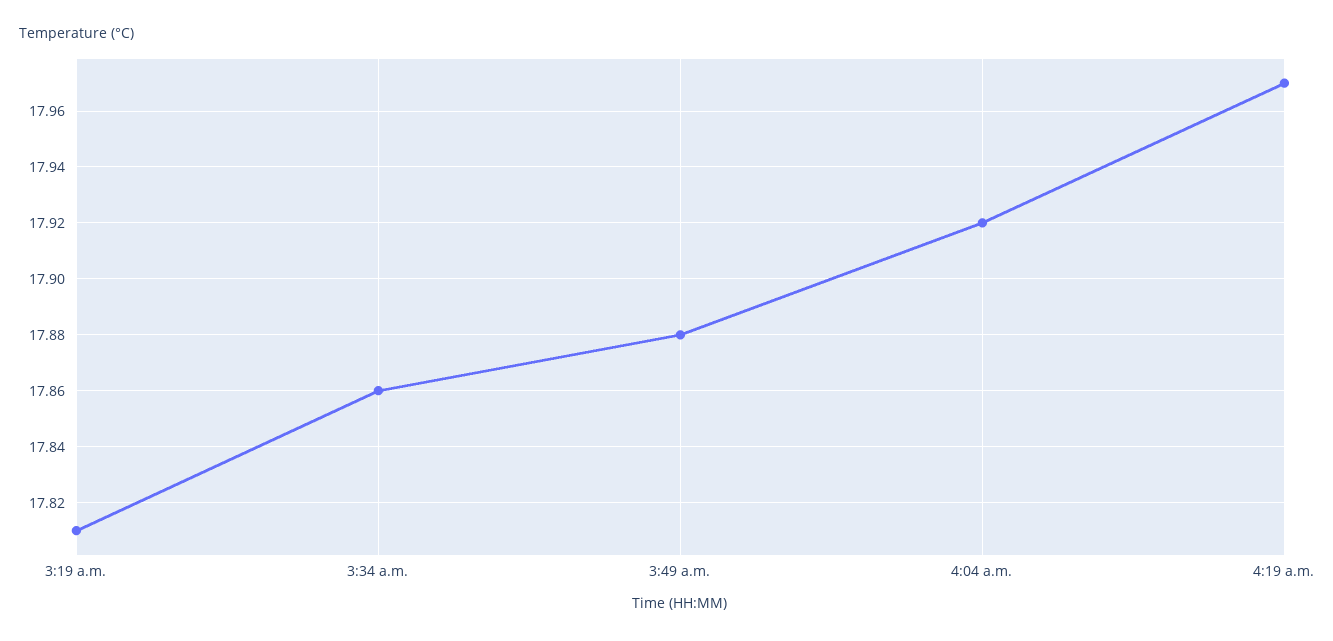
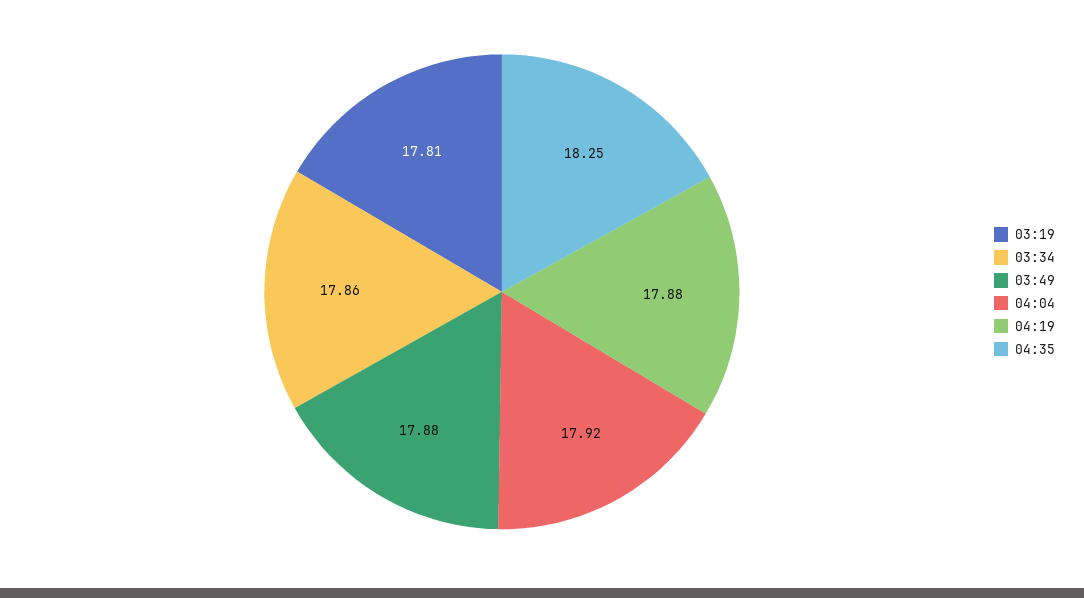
4:19 a.m.: 17.97 -> 17.88
04:35: none -> 18.25

